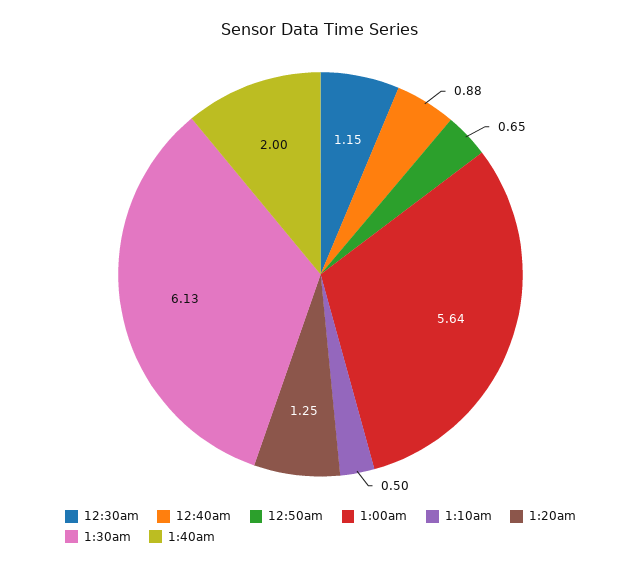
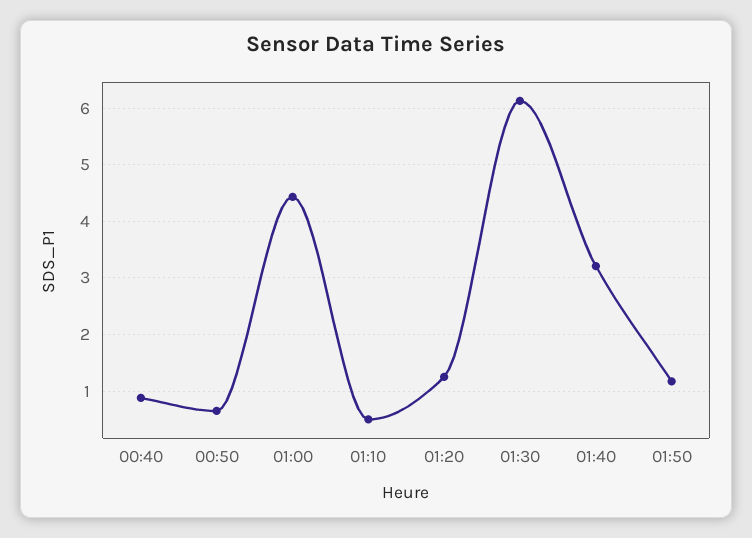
12:30am: 1.15 -> none
1:00am: 5.64 -> 4.4
1:40am: 2 -> 3.2
01:50: none -> 1.2

